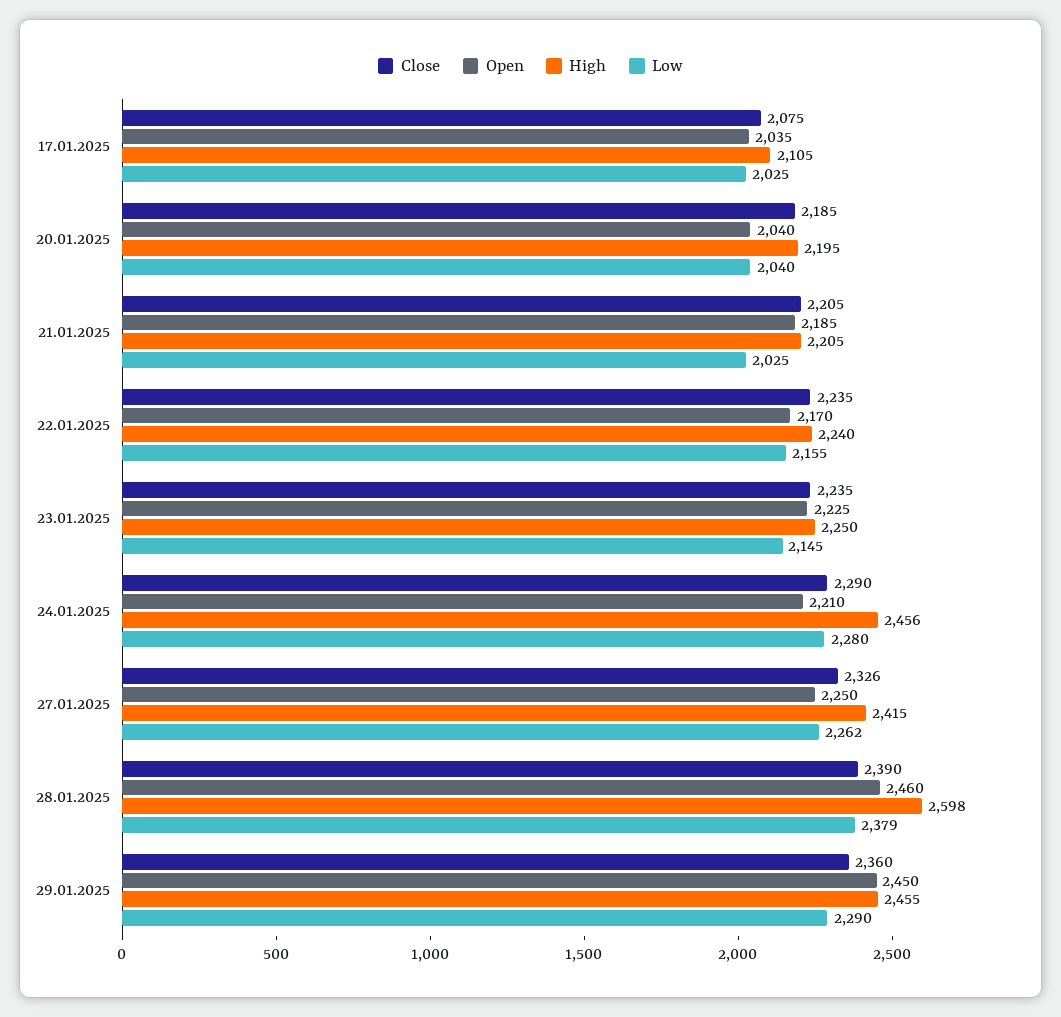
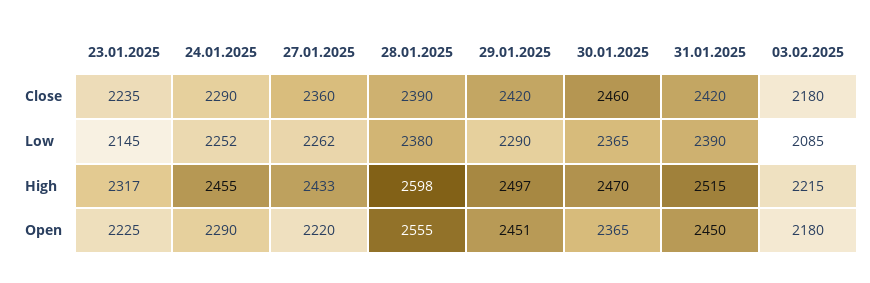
Close, 17.01.2025: 2075 -> none
Open, 17.01.2025: 2035 -> none
High, 17.01.2025: 2105 -> none
Low, 17.01.2025: 2025 -> none
Close, 20.01.2025: 2185 -> none
Open, 20.01.2025: 2040 -> none
High, 20.01.2025: 2195 -> none
Low, 20.01.2025: 2040 -> none
Close, 21.01.2025: 2205 -> none
Open, 21.01.2025: 2185 -> none
High, 21.01.2025: 2205 -> none
Low, 21.01.2025: 2025 -> none
Close, 22.01.2025: 2235 -> none
Open, 22.01.2025: 2170 -> none
High, 22.01.2025: 2240 -> none
Low, 22.01.2025: 2155 -> none
High, 23.01.2025: 2250 -> 2317
Open, 24.01.2025: 2210 -> 2290
High, 24.01.2025: 2456 -> 2455
Low, 24.01.2025: 2280 -> 2252
Close, 27.01.2025: 2326 -> 2360
Open, 27.01.2025: 2250 -> 2220
High, 27.01.2025: 2415 -> 2433
Open, 28.01.2025: 2460 -> 2555
Low, 28.01.2025: 2379 -> 2380
Close, 29.01.2025: 2360 -> 2420
Open, 29.01.2025: 2450 -> 2451
High, 29.01.2025: 2455 -> 2497
Close, 30.01.2025: none -> 2460
Close, 31.01.2025: none -> 2420
Close, 03.02.2025: none -> 2180
Low, 30.01.2025: none -> 2365
Low, 31.01.2025: none -> 2390
Low, 03.02.2025: none -> 2085
High, 30.01.2025: none -> 2470
High, 31.01.2025: none -> 2515
High, 03.02.2025: none -> 2215
Open, 30.01.2025: none -> 2365
Open, 31.01.2025: none -> 2450
Open, 03.02.2025: none -> 2180

